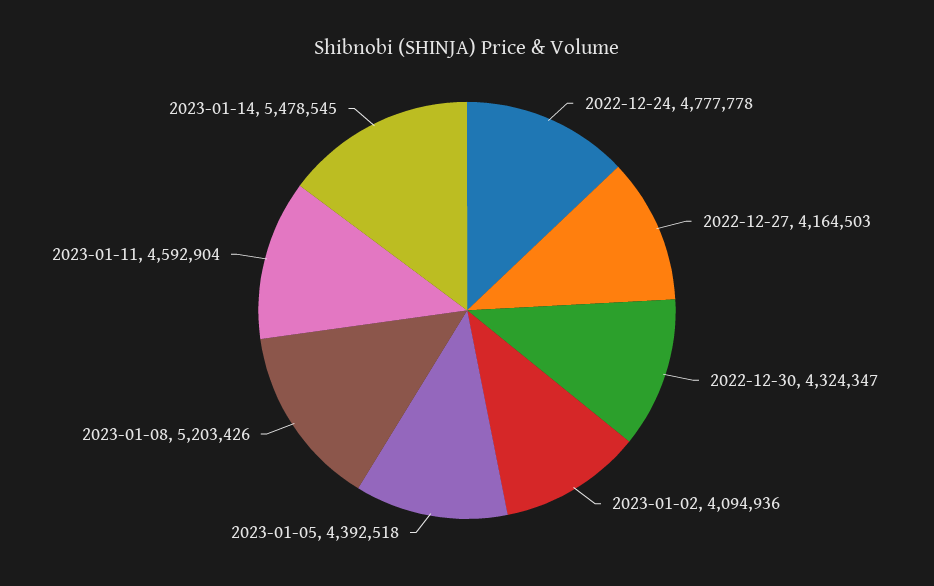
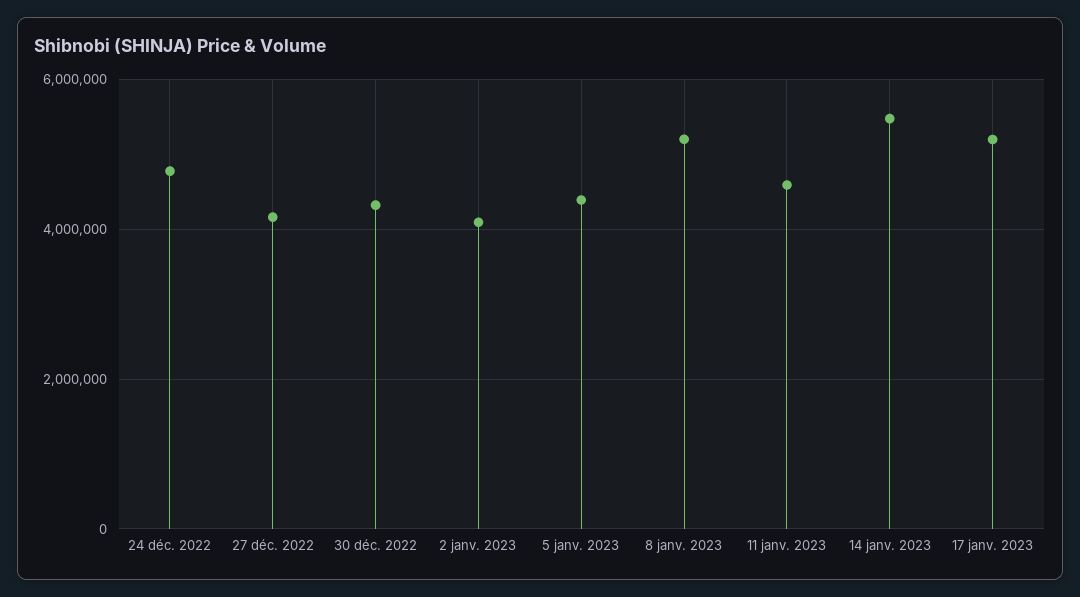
17 janv. 2023: none -> 5200000

